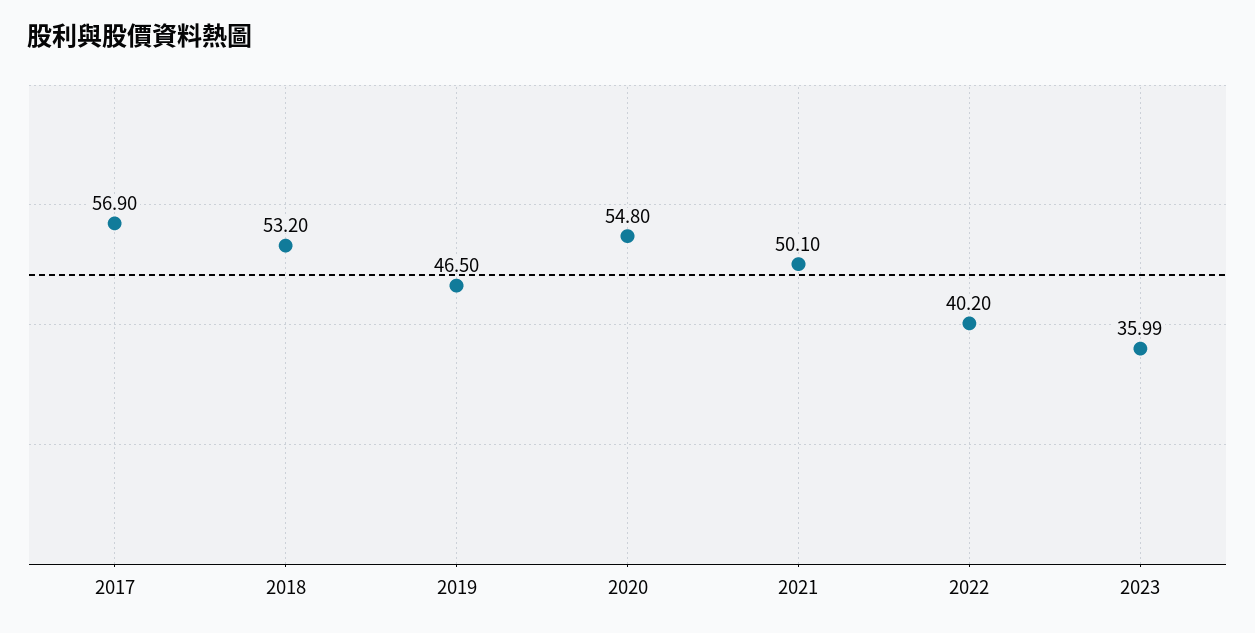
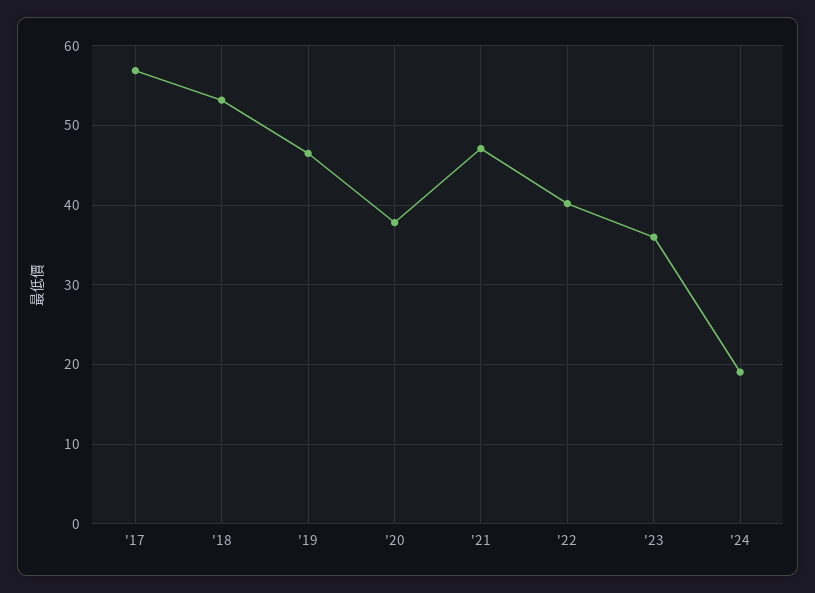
2020: 54.8 -> 38
2021: 50.1 -> 47
'24: none -> 19

